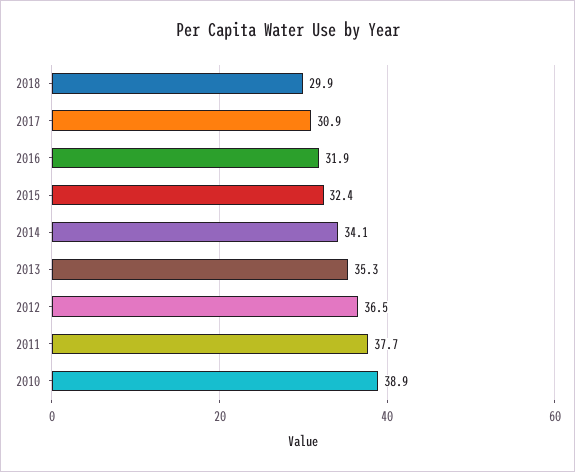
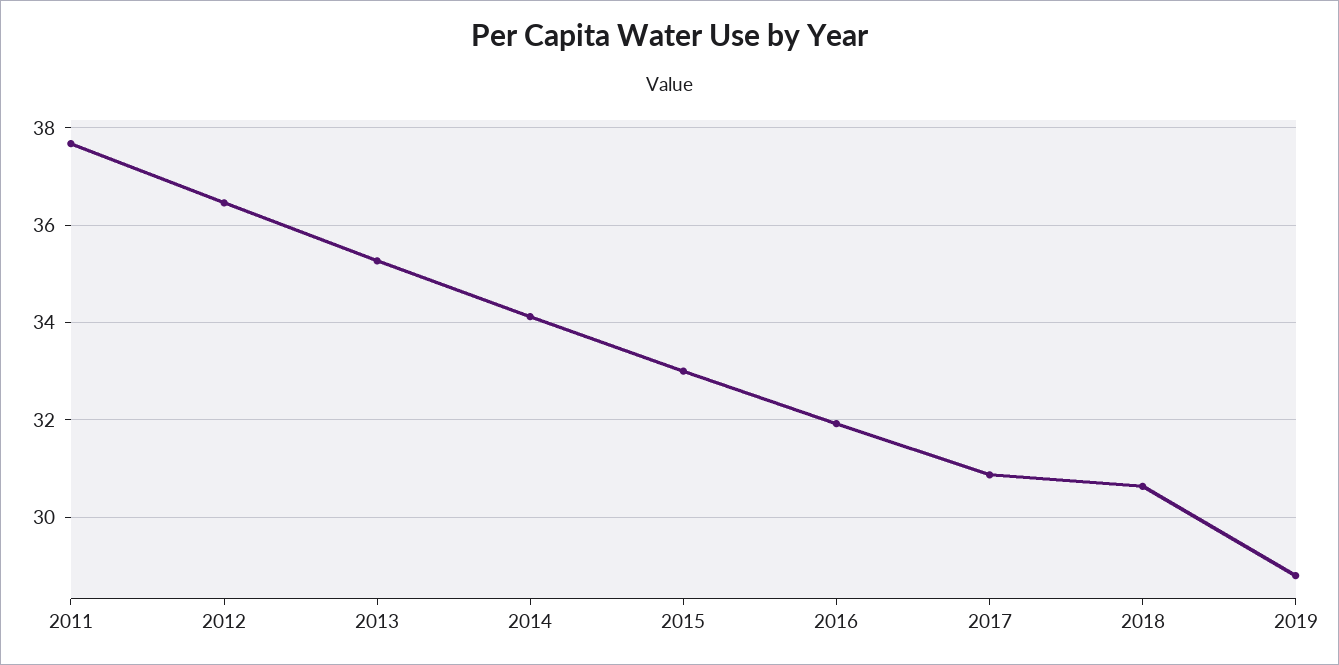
2018: 29.9 -> 30.6
2015: 32.4 -> 33
2010: 38.9 -> none
2019: none -> 28.8

